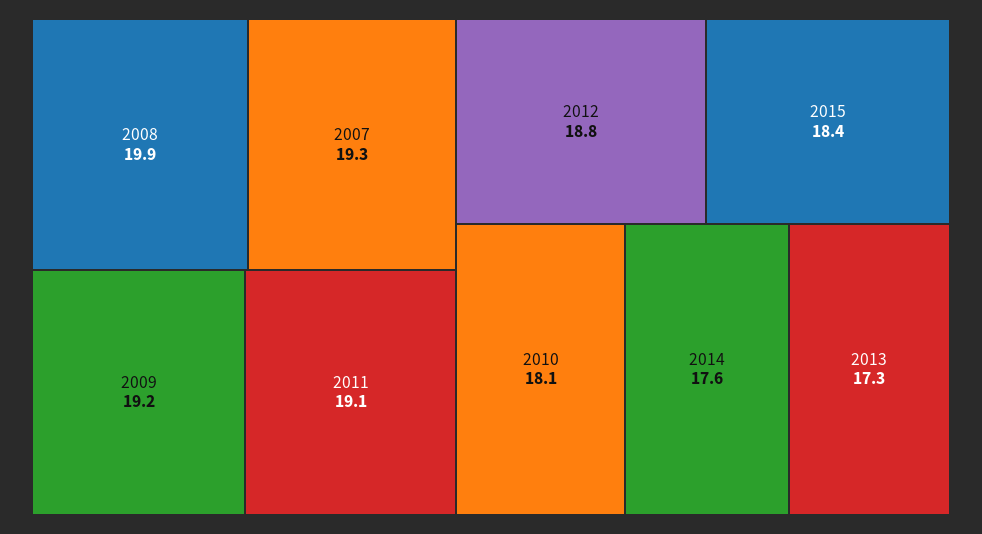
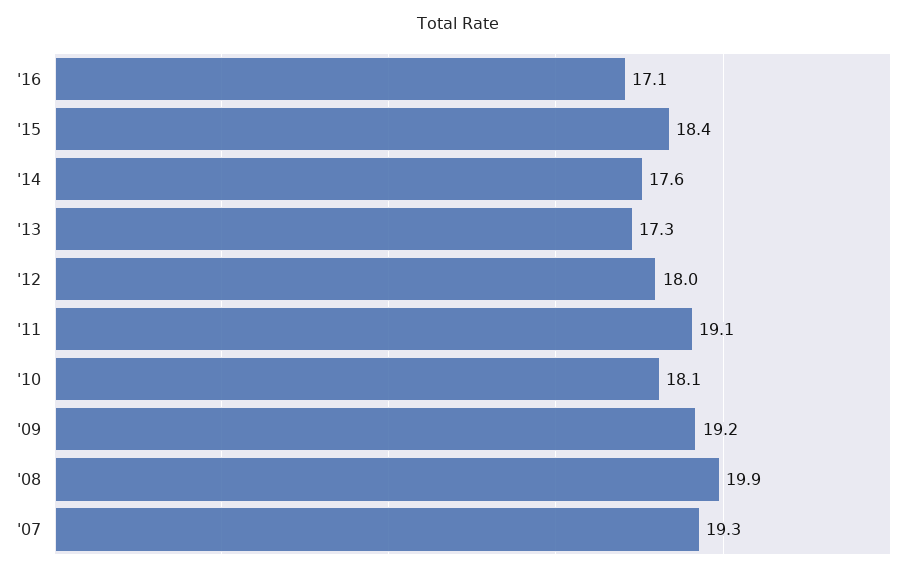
2012: 18.8 -> 18
'16: none -> 17.1

